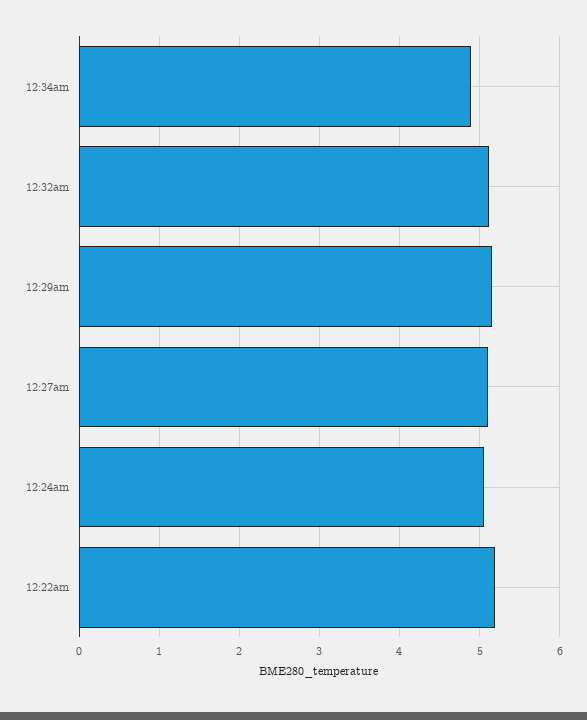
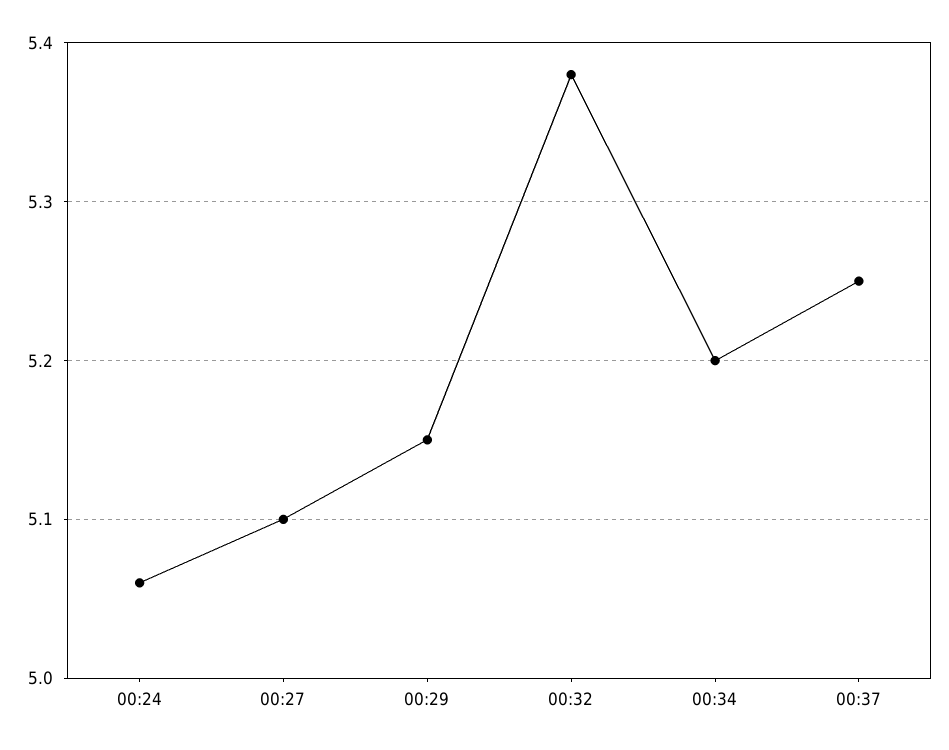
12:34am: 4.9 -> 5.2
12:32am: 5.1 -> 5.38
12:22am: 5.2 -> none
00:37: none -> 5.25

